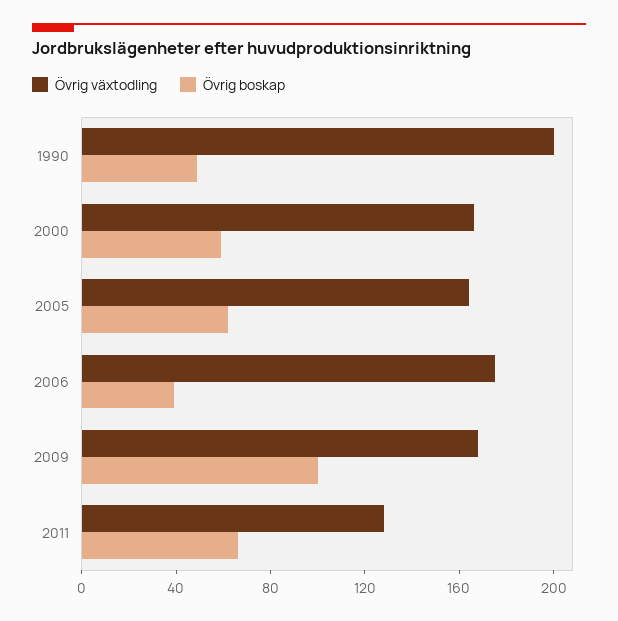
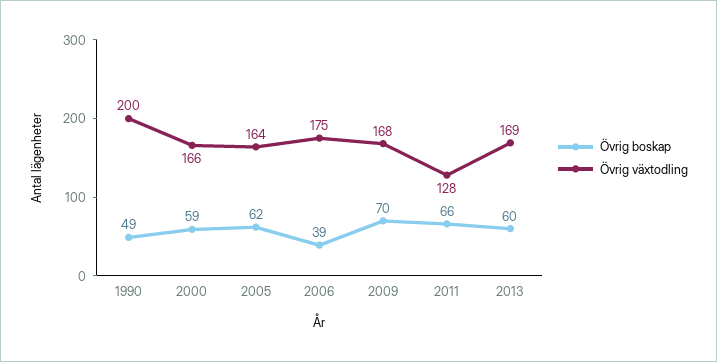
Övrig boskap, 2009: 100 -> 70
Övrig boskap, 2013: none -> 60
Övrig växtodling, 2013: none -> 169

